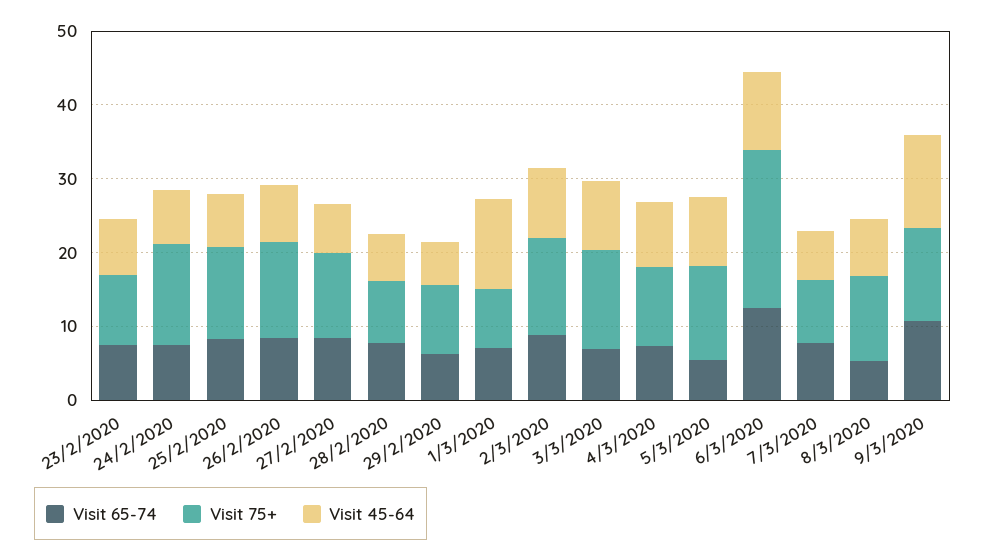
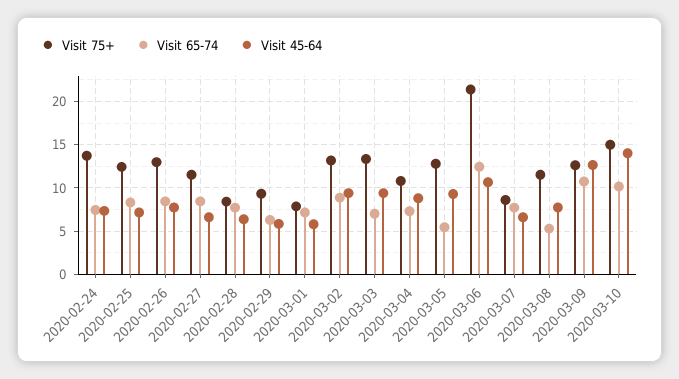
Visit 65-74, 23/2/2020: 8 -> none
Visit 75+, 23/2/2020: 10 -> none
Visit 45-64, 23/2/2020: 8 -> none
Visit 45-64, 1/3/2020: 12 -> 6
Visit 75+, 2020-03-10: none -> 15
Visit 65-74, 2020-03-10: none -> 10
Visit 45-64, 2020-03-10: none -> 14

